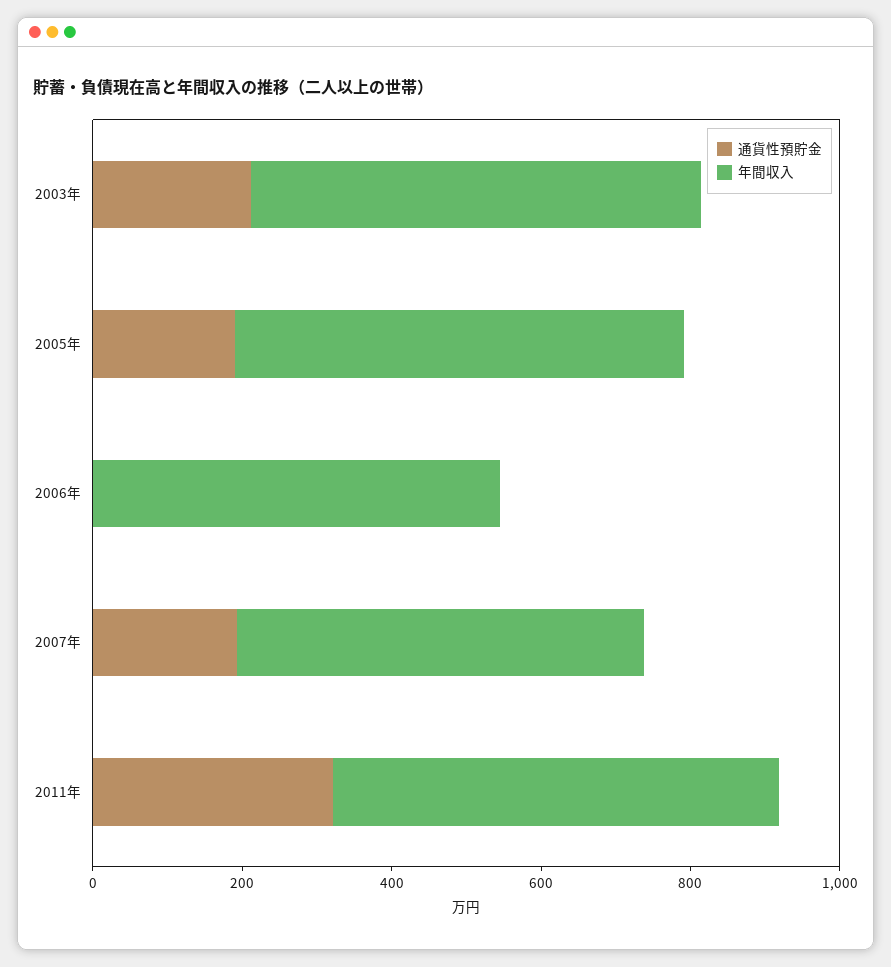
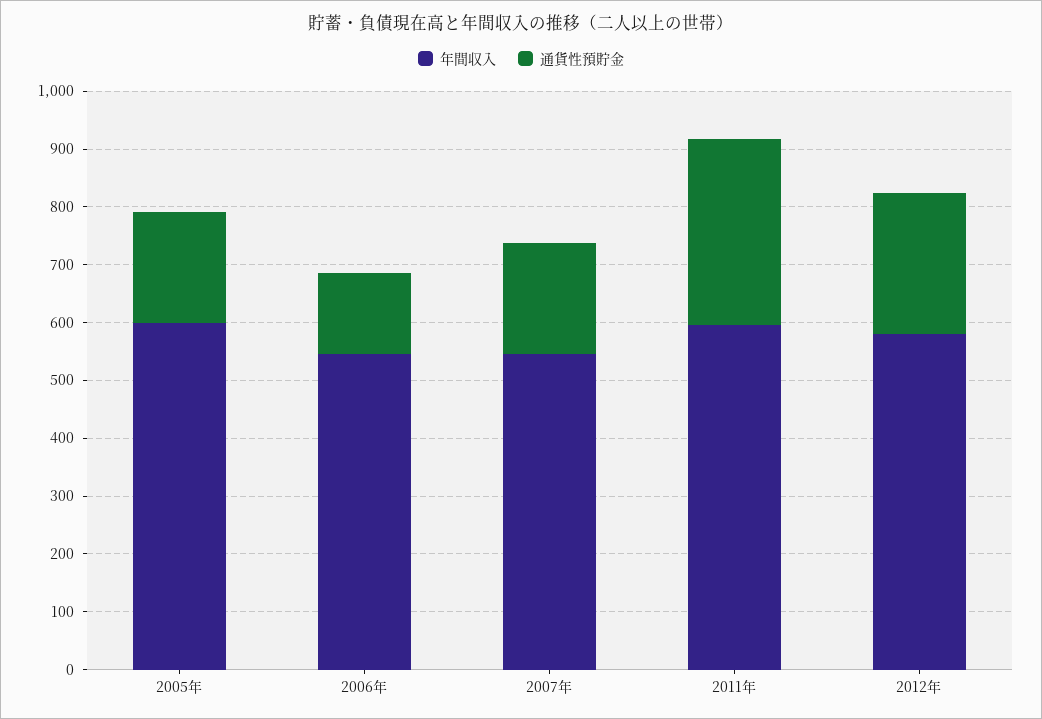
通貨性預貯金, 2003年: 200 -> none
年間収入, 2003年: 600 -> none
通貨性預貯金, 2006年: 0 -> 140
年間収入, 2012年: none -> 580
通貨性預貯金, 2012年: none -> 240

